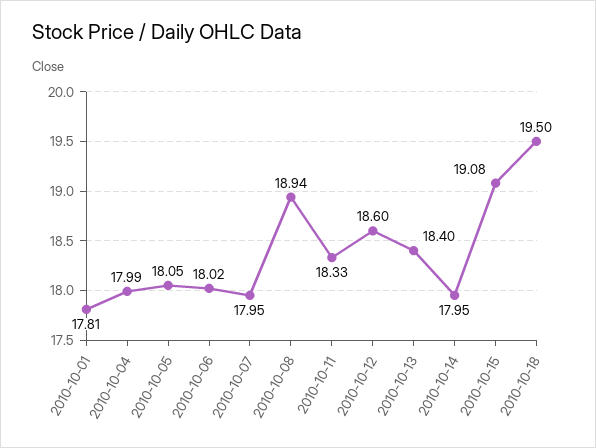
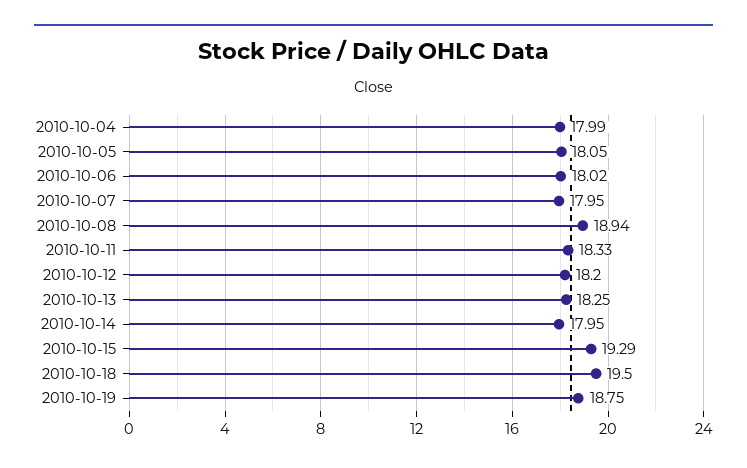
2010-10-01: 17.81 -> none
2010-10-12: 18.6 -> 18.2
2010-10-13: 18.4 -> 18.25
2010-10-15: 19.08 -> 19.29
2010-10-19: none -> 18.75

